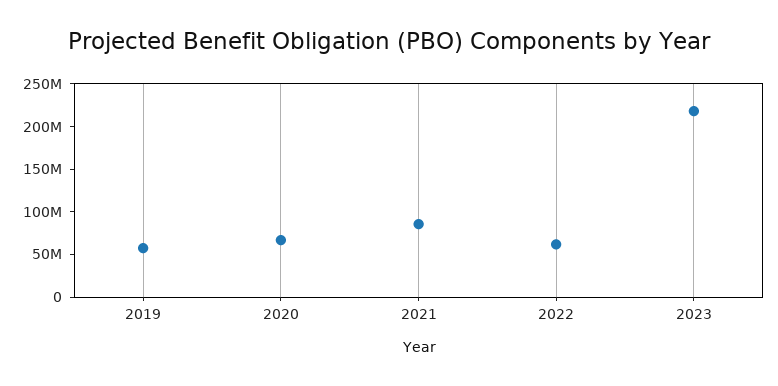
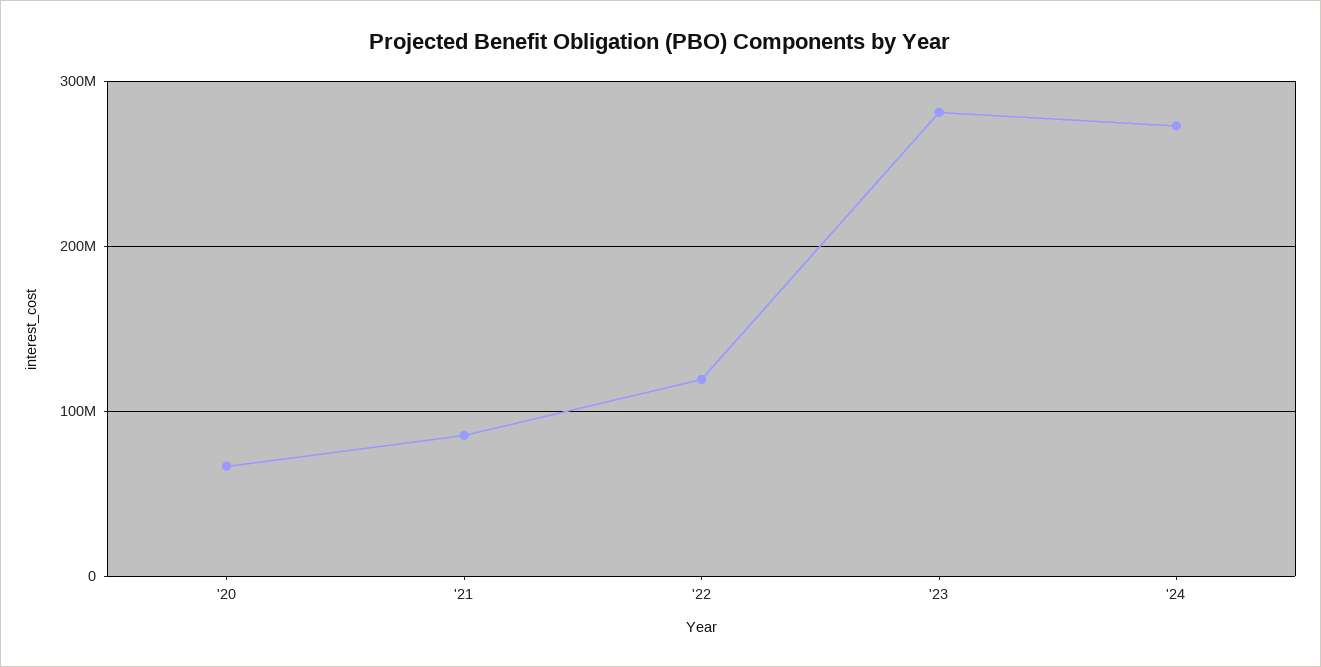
2019: 60000000 -> none
2022: 60000000 -> 120000000
2023: 220000000 -> 280000000
'24: none -> 270000000

